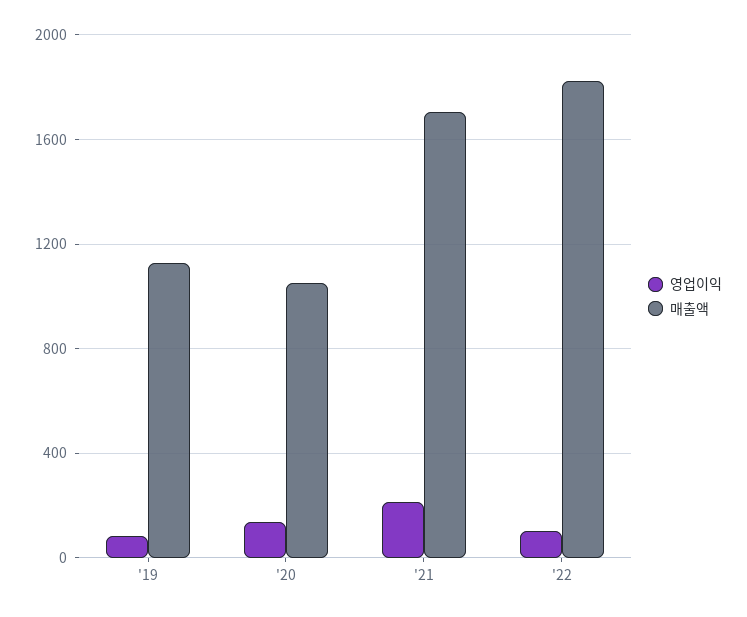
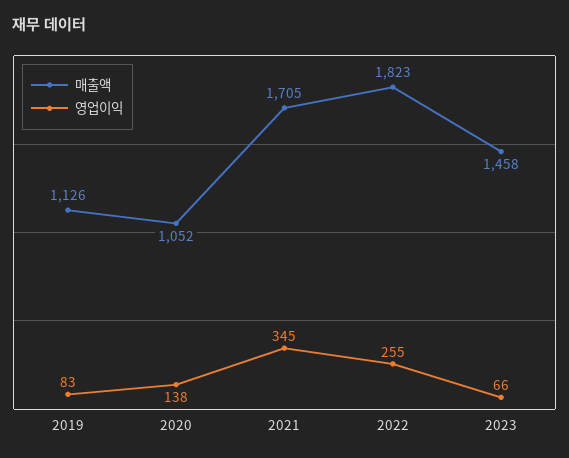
영업이익, '21: 200 -> 345
영업이익, '22: 100 -> 255
매출액, 2023: none -> 1458
영업이익, 2023: none -> 66

